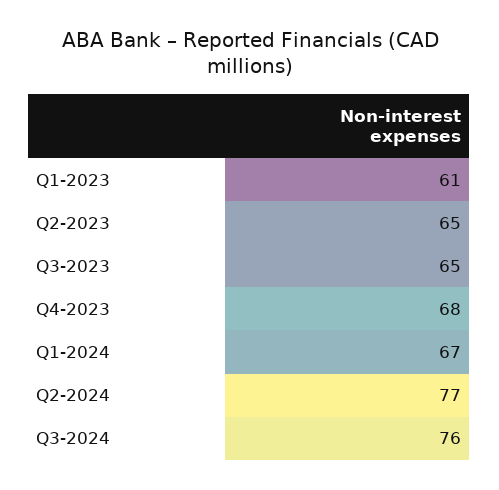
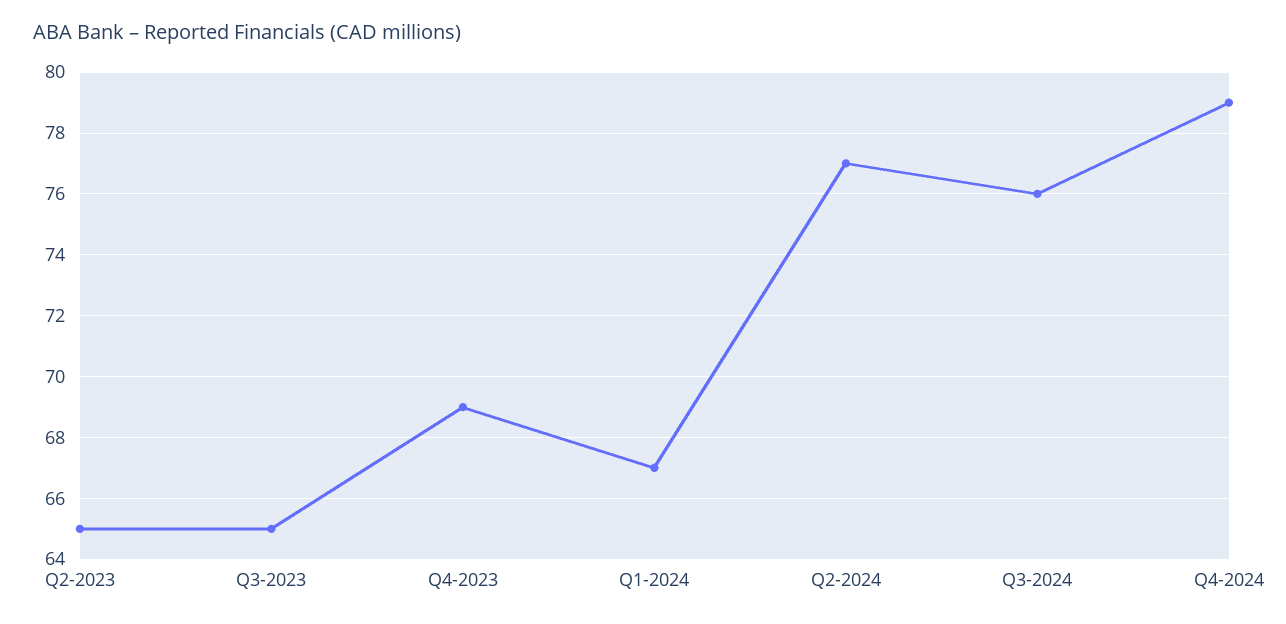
Q1-2023: 61 -> none
Q4-2023: 68 -> 69
Q4-2024: none -> 79

